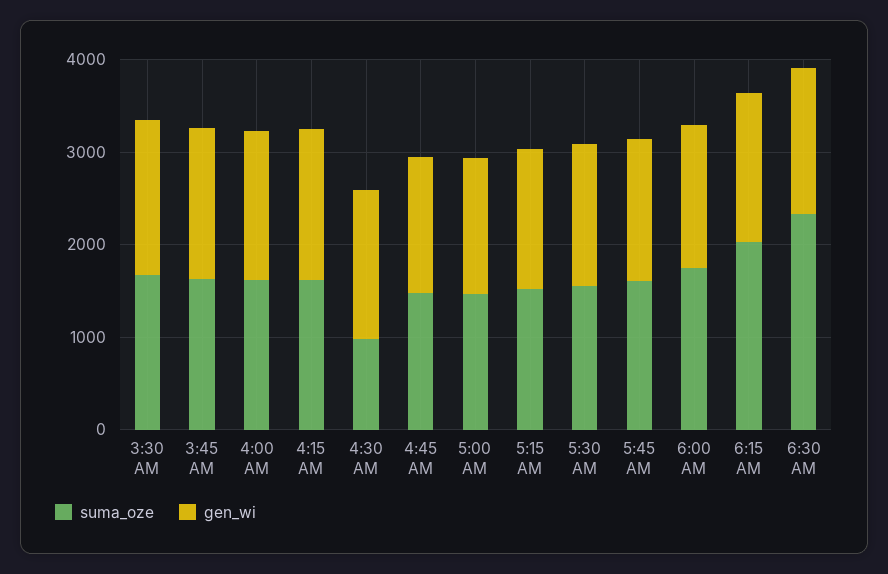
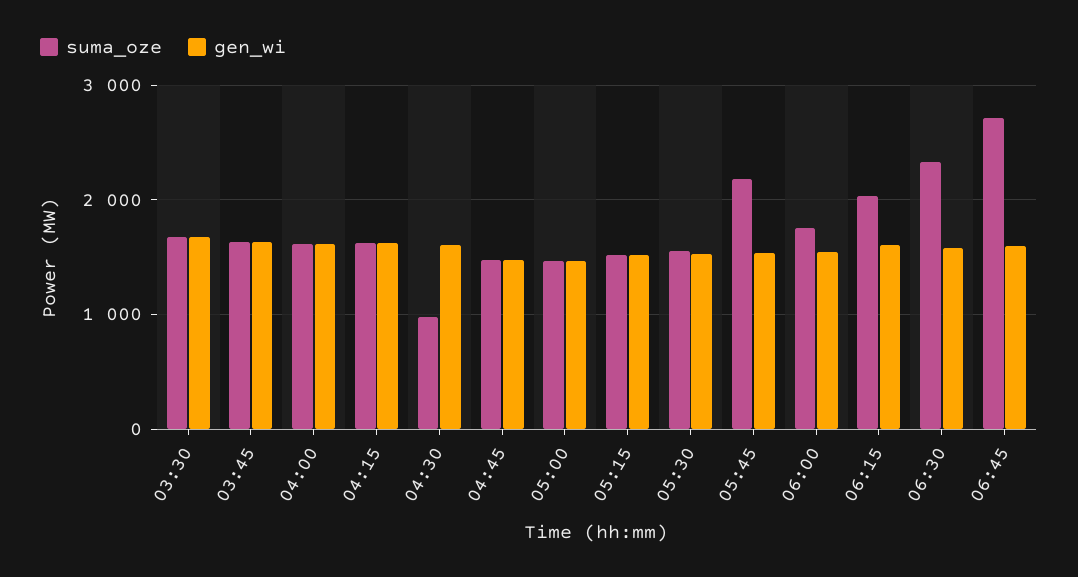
suma_oze, 5:45 AM: 1600 -> 2200
suma_oze, 06:45: none -> 2700
gen_wi, 06:45: none -> 1600

